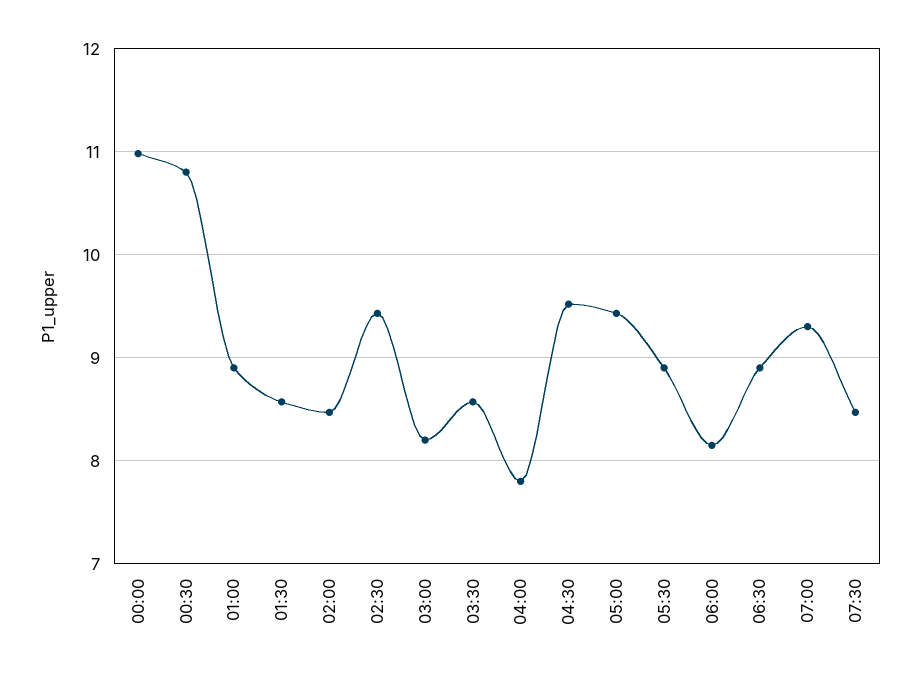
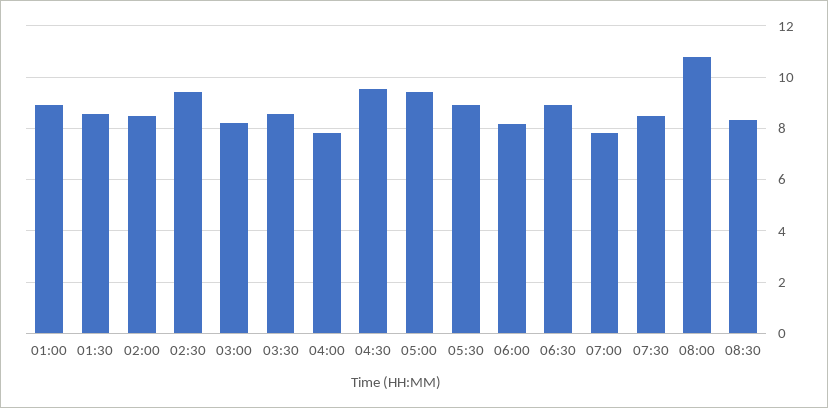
00:00: 11 -> none
00:30: 10.8 -> none
07:00: 9.3 -> 7.75
08:00: none -> 10.75
08:30: none -> 8.25

